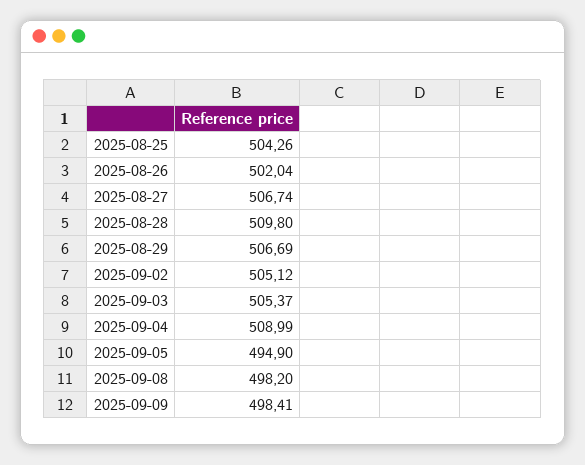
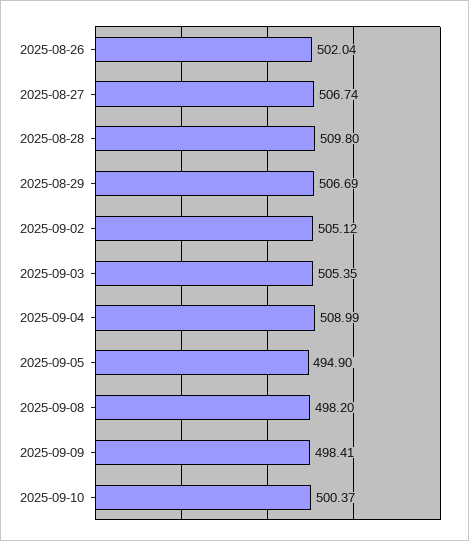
2025-08-25: 504.26 -> none
2025-09-03: 505.37 -> 505.35
2025-09-10: none -> 500.37

